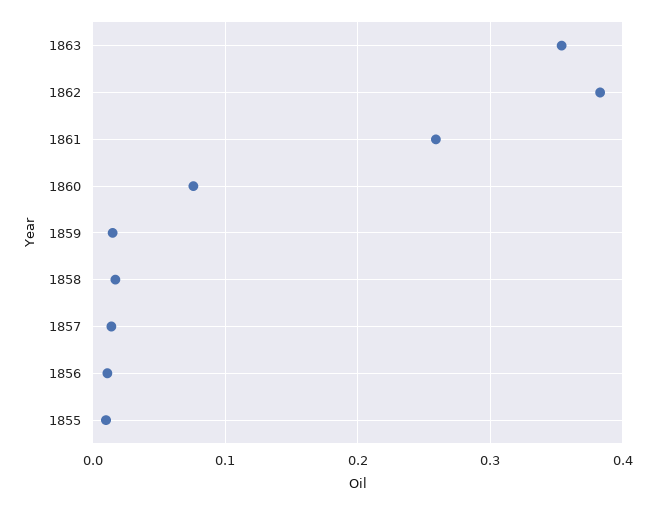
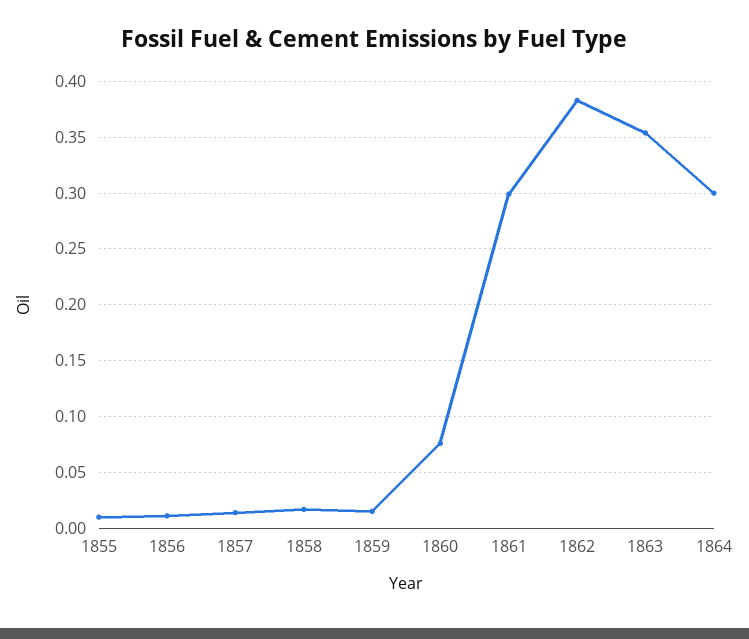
1861: 0.26 -> 0.3
1864: none -> 0.3

